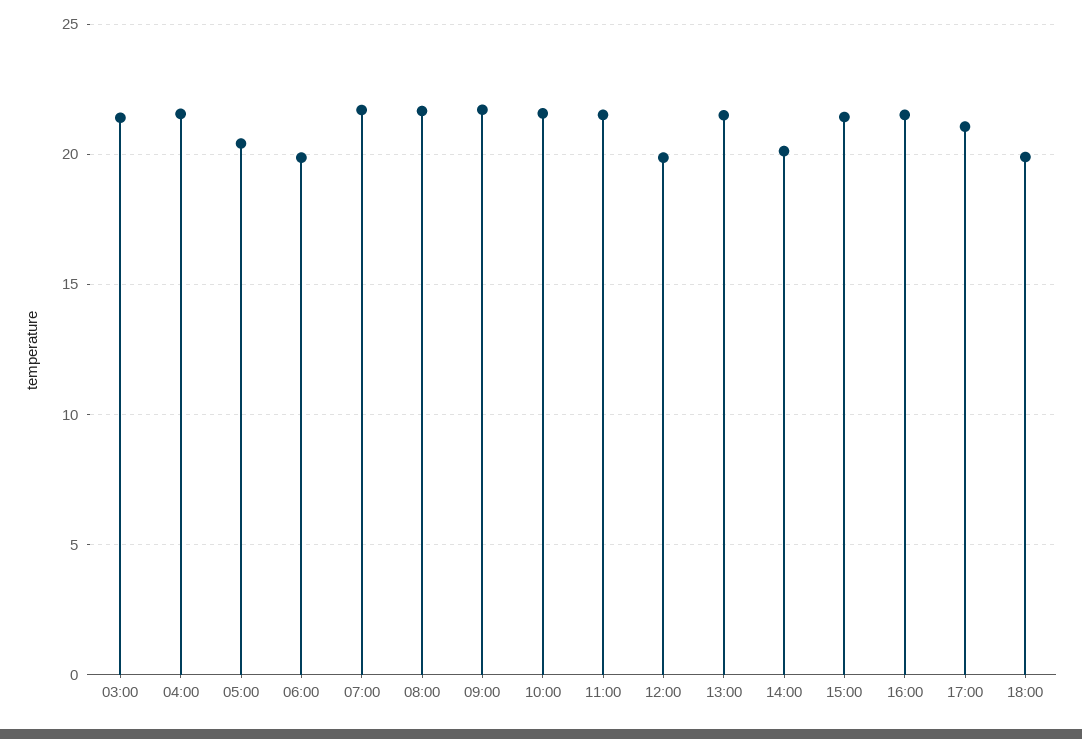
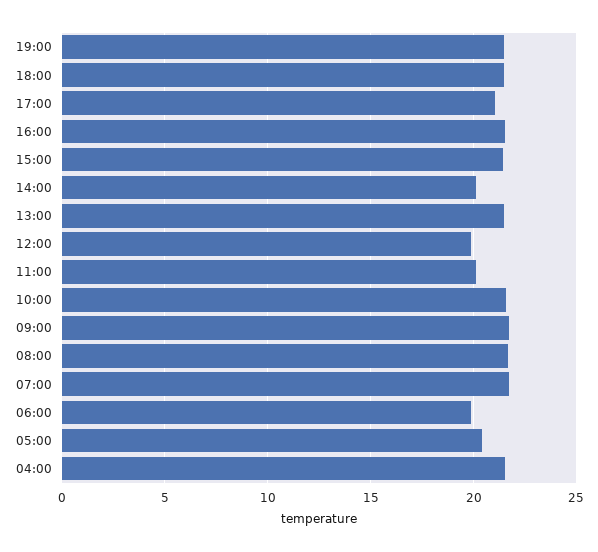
03:00: 21.5 -> none
11:00: 21.5 -> 20
18:00: 20 -> 21.5
19:00: none -> 21.5

